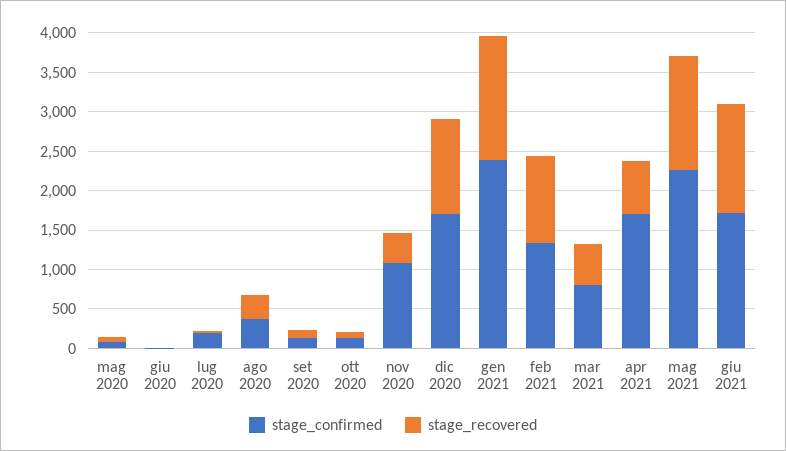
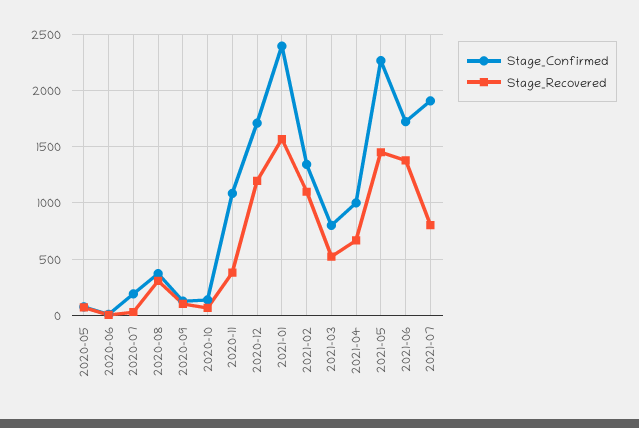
stage_confirmed, apr 2021: 1750 -> 1000
stage_confirmed, 2021-07: none -> 1900
stage_recovered, 2021-07: none -> 800

